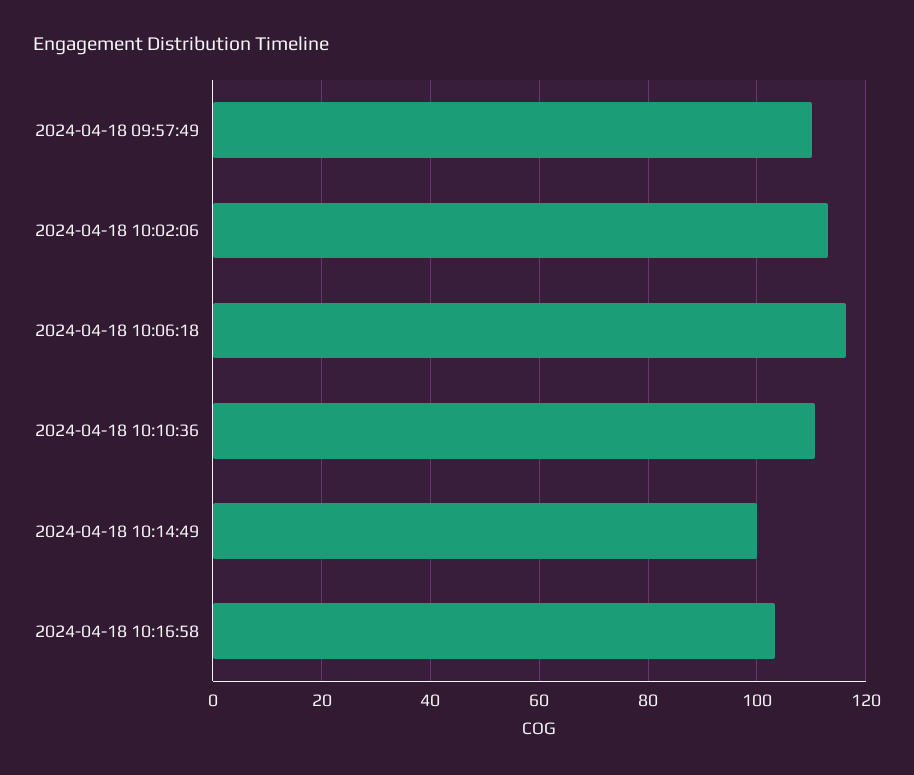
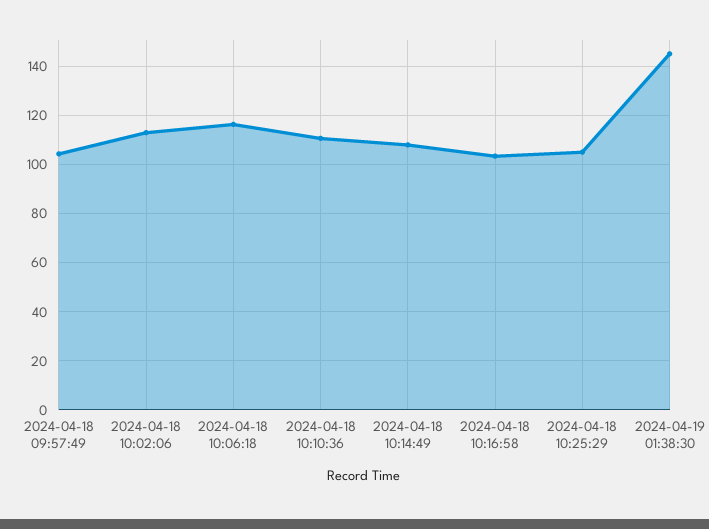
2024-04-18 09:57:49: 110 -> 105
2024-04-18 10:14:49: 100 -> 107.5
2024-04-18 10:25:29: none -> 105
2024-04-19 01:38:30: none -> 145

